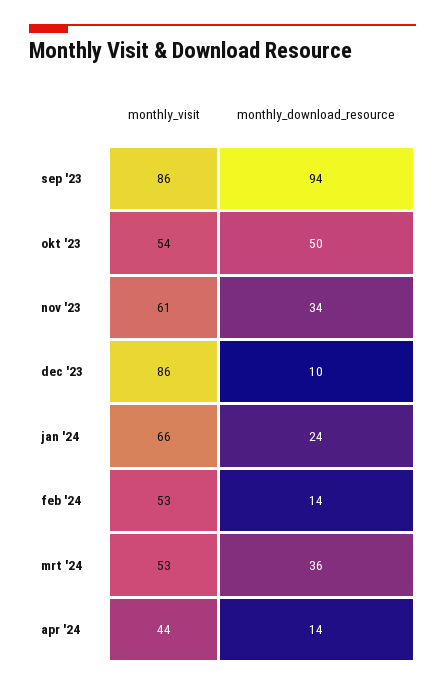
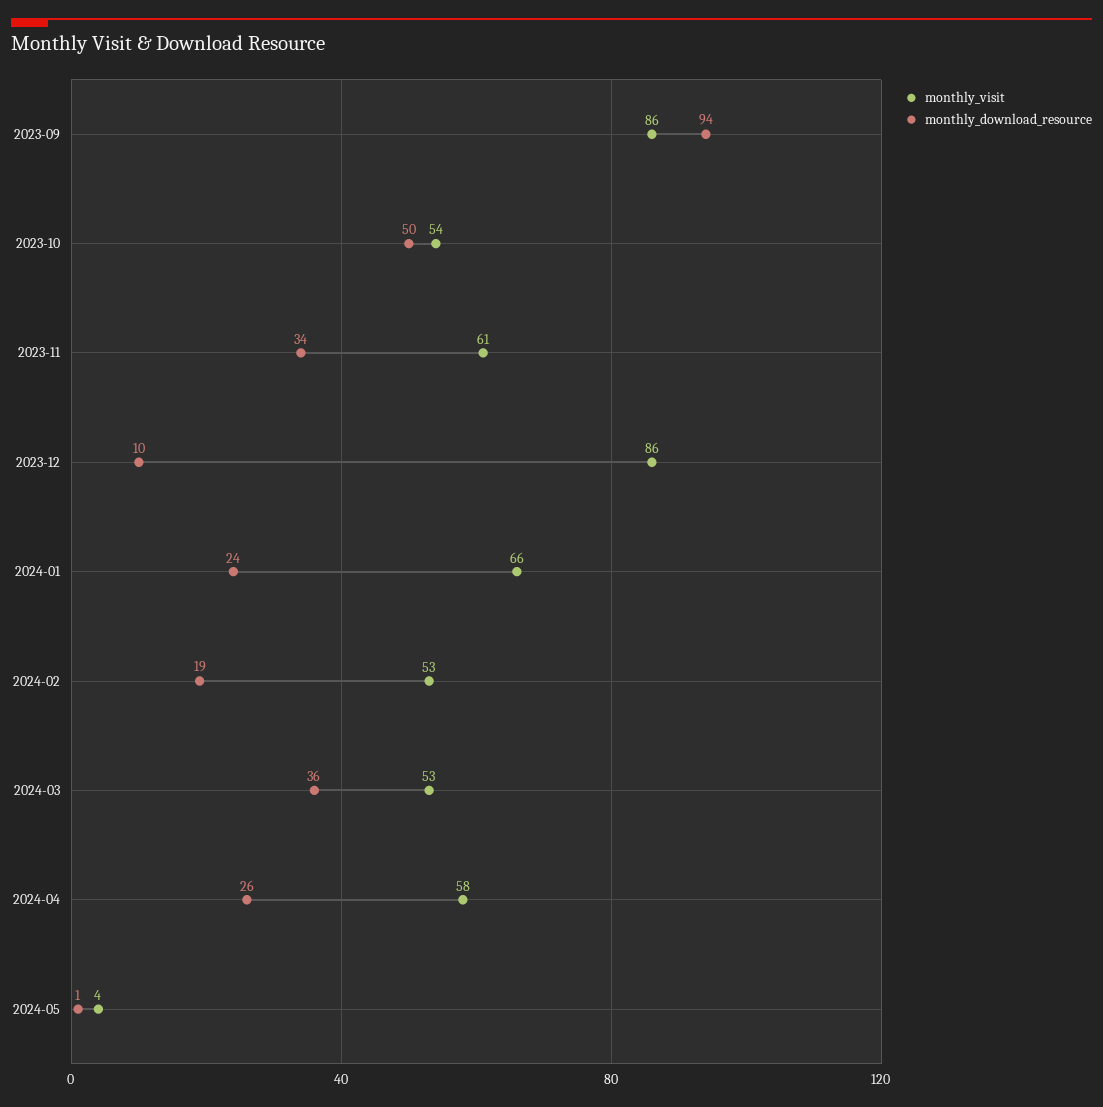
monthly_download_resource, feb '24: 14 -> 19
monthly_visit, apr '24: 44 -> 58
monthly_download_resource, apr '24: 14 -> 26
monthly_visit, 2024-05: none -> 4
monthly_download_resource, 2024-05: none -> 1

